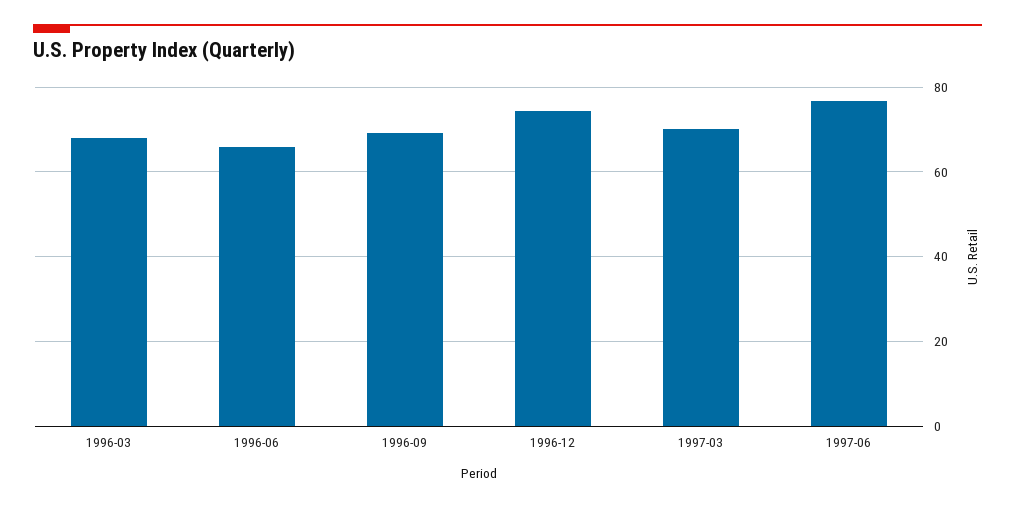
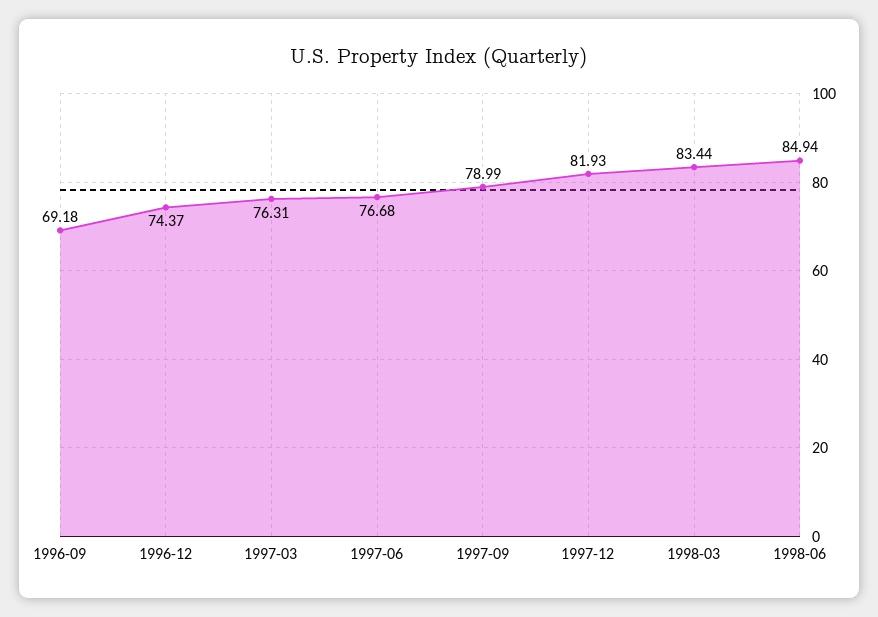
1996-03: 68 -> none
1996-06: 66 -> none
1997-03: 70 -> 76.31
1997-09: none -> 78.99
1997-12: none -> 81.93
1998-03: none -> 83.44
1998-06: none -> 84.94

